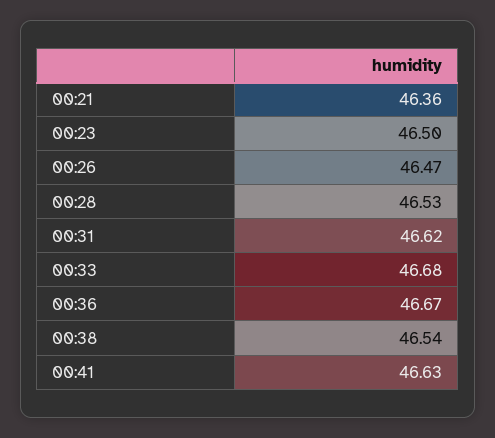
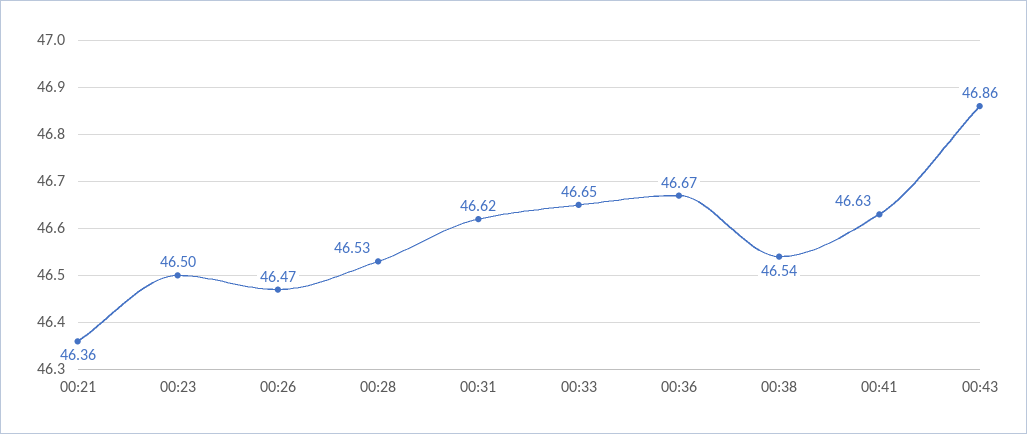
00:33: 46.68 -> 46.65
00:43: none -> 46.86

